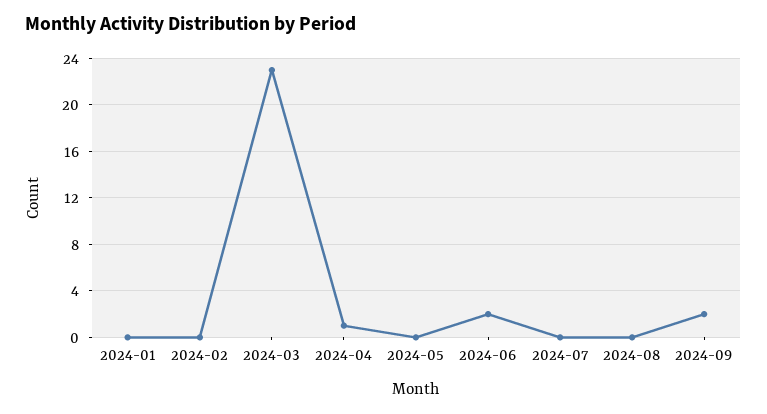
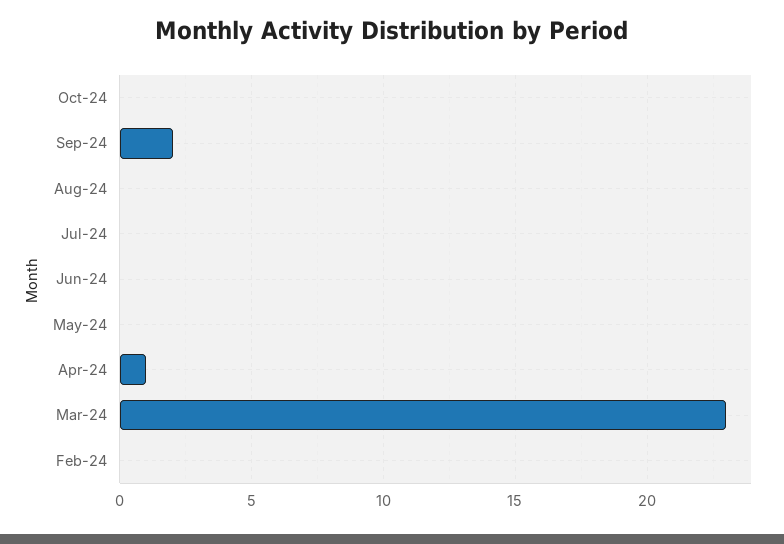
2024-01: 0 -> none
2024-06: 2 -> 0
Oct-24: none -> 0

